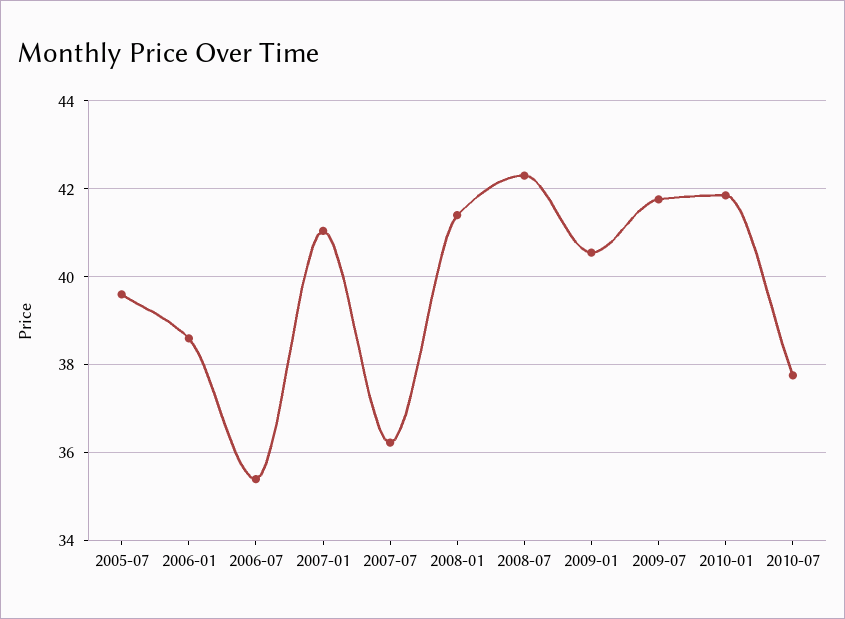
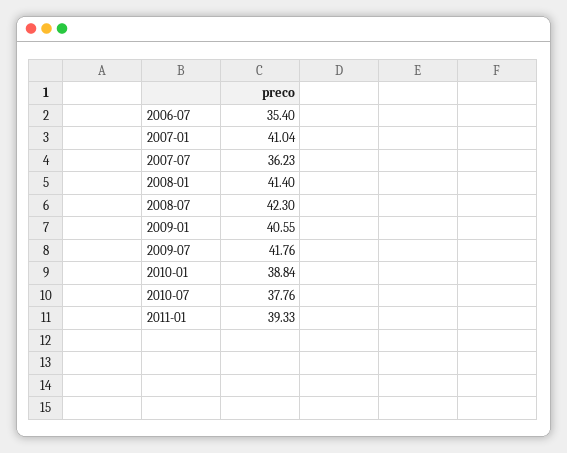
2005-07: 39.6 -> none
2006-01: 38.6 -> none
2010-01: 41.8 -> 38.84
2011-01: none -> 39.33

